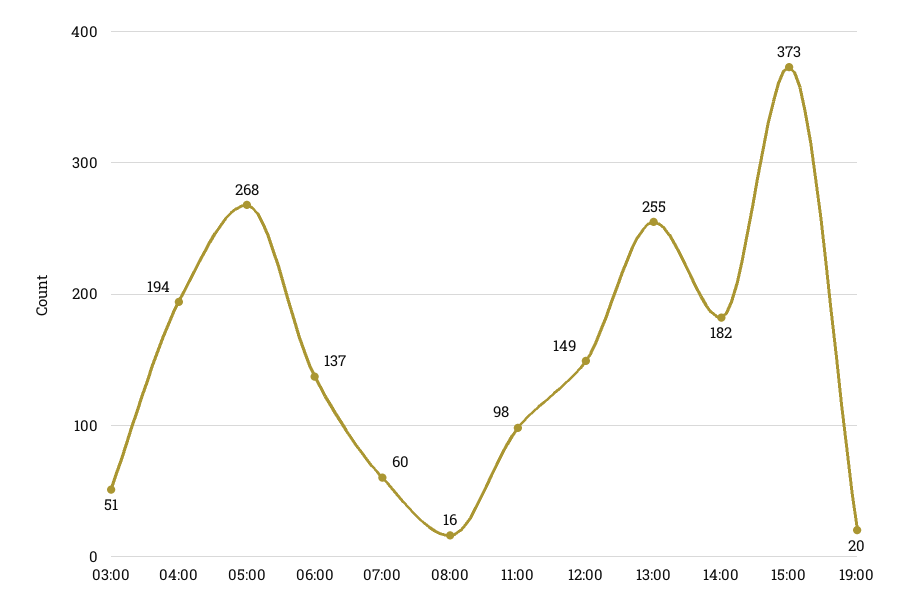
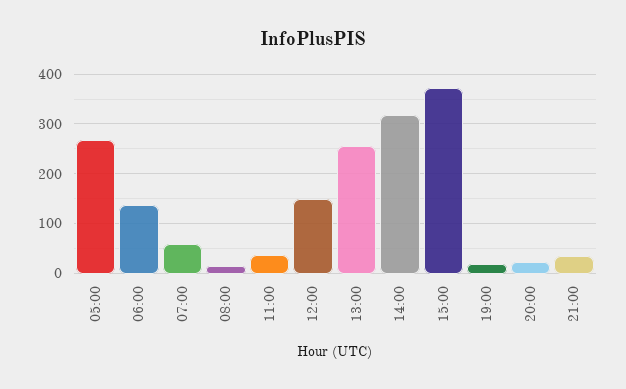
03:00: 51 -> none
04:00: 194 -> none
11:00: 98 -> 40
14:00: 182 -> 320
20:00: none -> 20
21:00: none -> 40

